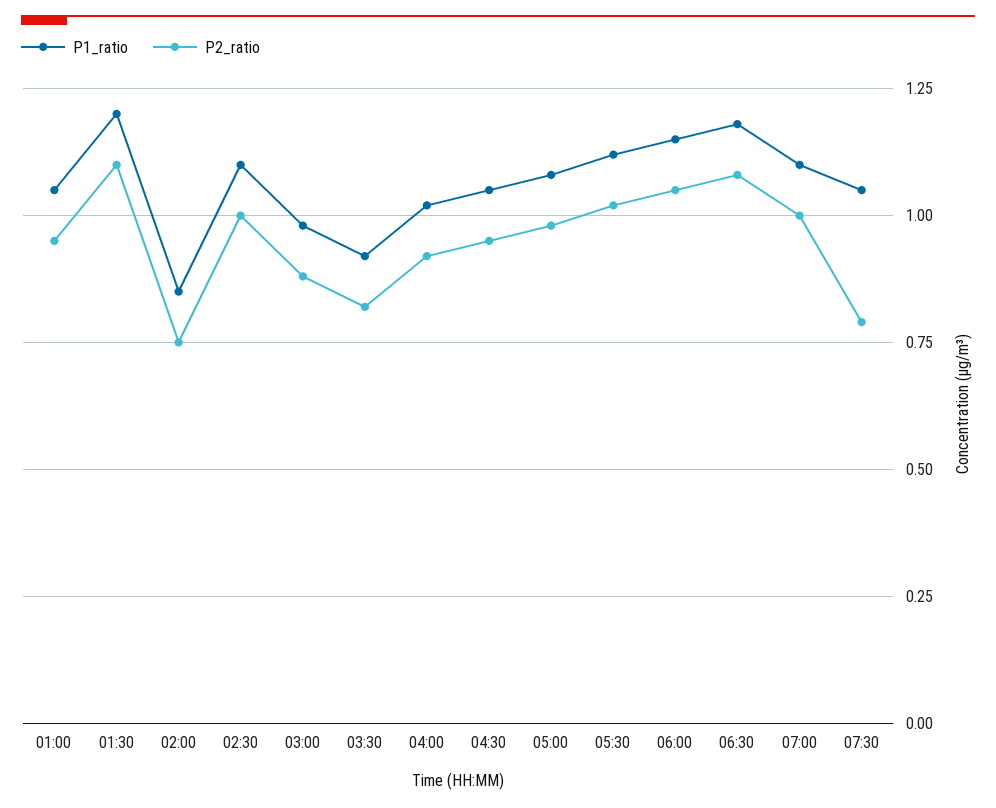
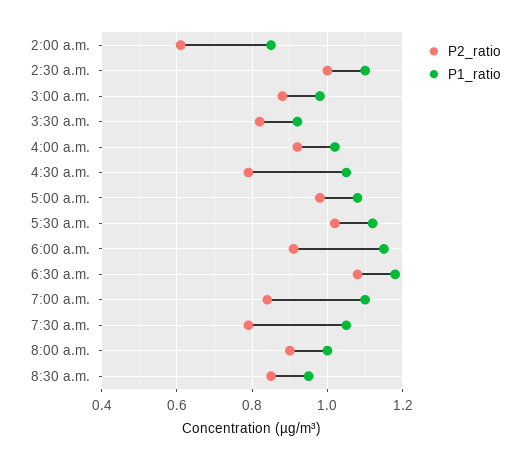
P1_ratio, 01:00: 1.05 -> none
P2_ratio, 01:00: 0.95 -> none
P1_ratio, 01:30: 1.2 -> none
P2_ratio, 01:30: 1.1 -> none
P2_ratio, 02:00: 0.75 -> 0.6
P2_ratio, 04:30: 0.95 -> 0.8
P2_ratio, 06:00: 1.05 -> 0.9
P2_ratio, 07:00: 1 -> 0.85
P2_ratio, 8:00 a.m.: none -> 0.9
P1_ratio, 8:00 a.m.: none -> 1
P2_ratio, 8:30 a.m.: none -> 0.85
P1_ratio, 8:30 a.m.: none -> 0.95

